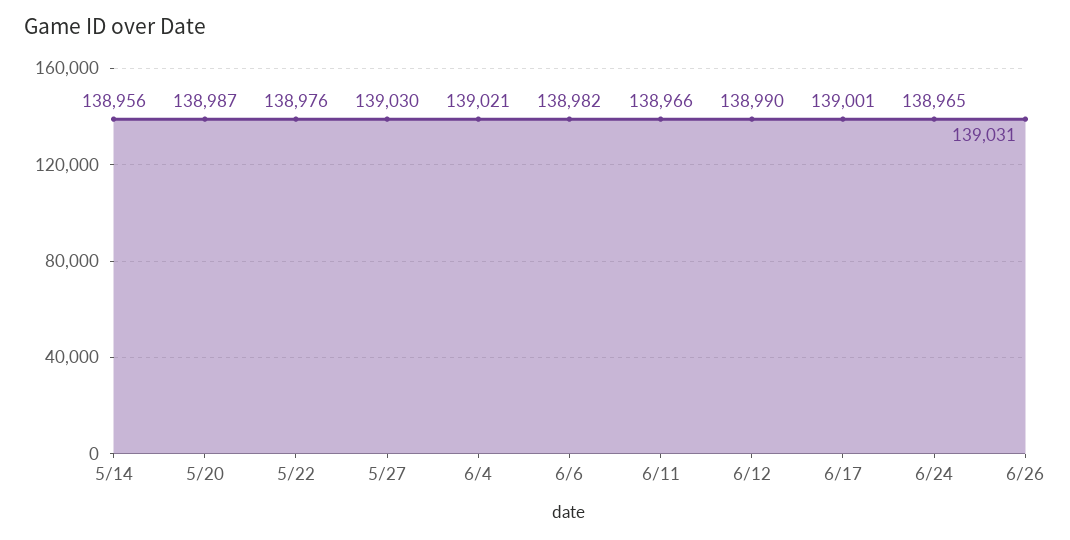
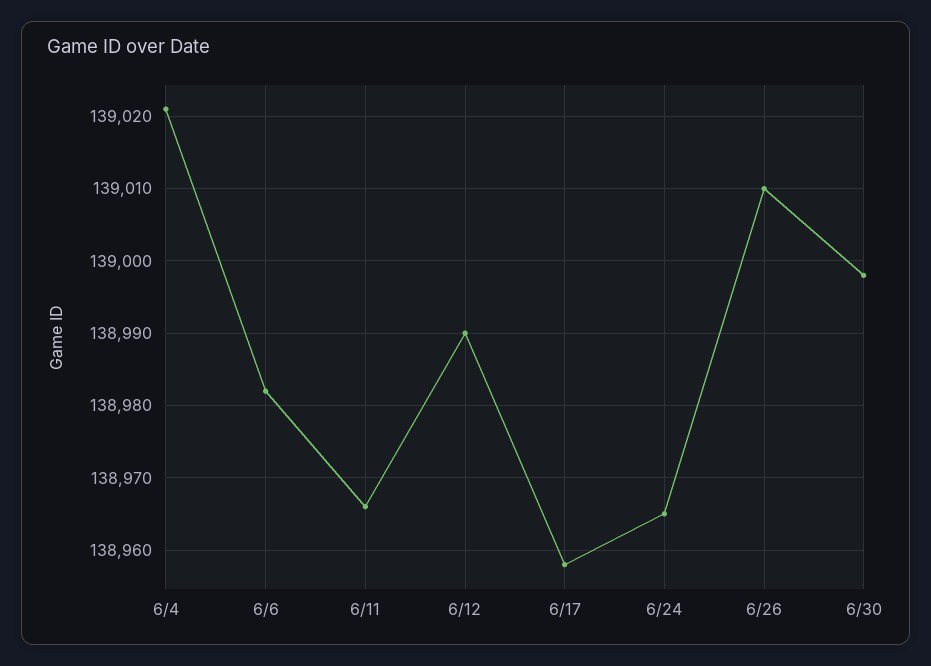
5/14: 138956 -> none
5/20: 138987 -> none
5/22: 138976 -> none
5/27: 139030 -> none
6/17: 139001 -> 138958
6/26: 139031 -> 139010
6/30: none -> 138998

